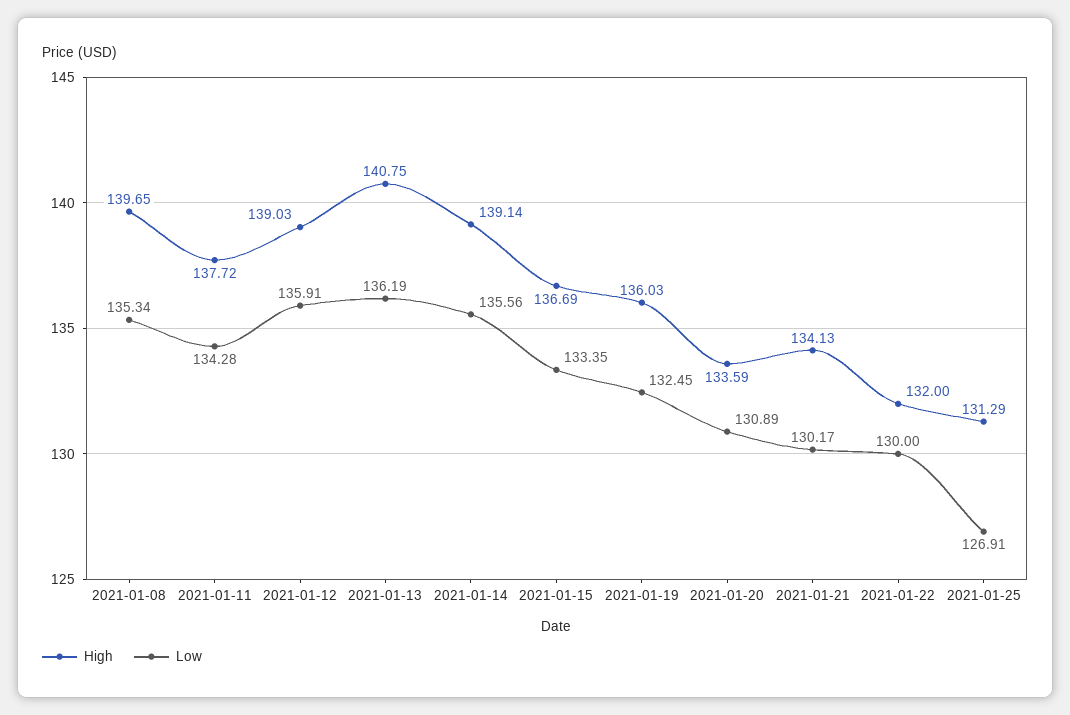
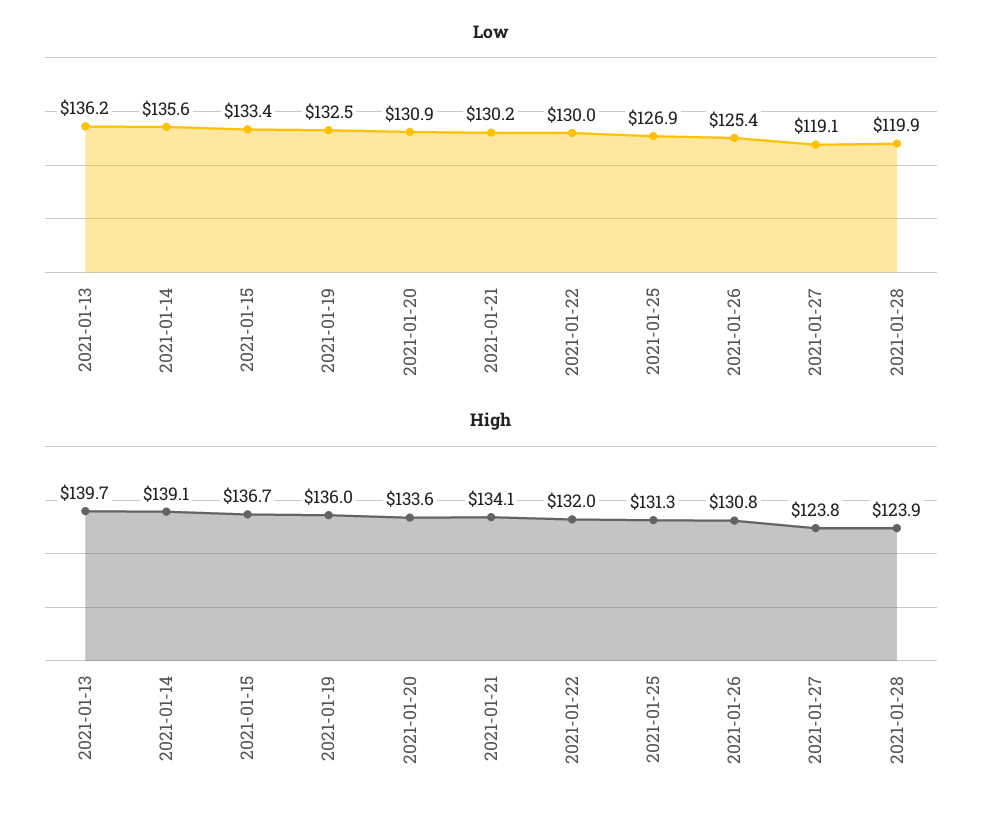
High, 2021-01-08: 139.65 -> none
Low, 2021-01-08: 135.34 -> none
High, 2021-01-11: 137.72 -> none
Low, 2021-01-11: 134.28 -> none
High, 2021-01-12: 139.03 -> none
Low, 2021-01-12: 135.91 -> none
High, 2021-01-13: 140.75 -> 139.7
Low, 2021-01-26: none -> 125.4
Low, 2021-01-27: none -> 119.1
Low, 2021-01-28: none -> 119.9
High, 2021-01-26: none -> 130.8
High, 2021-01-27: none -> 123.8
High, 2021-01-28: none -> 123.9

